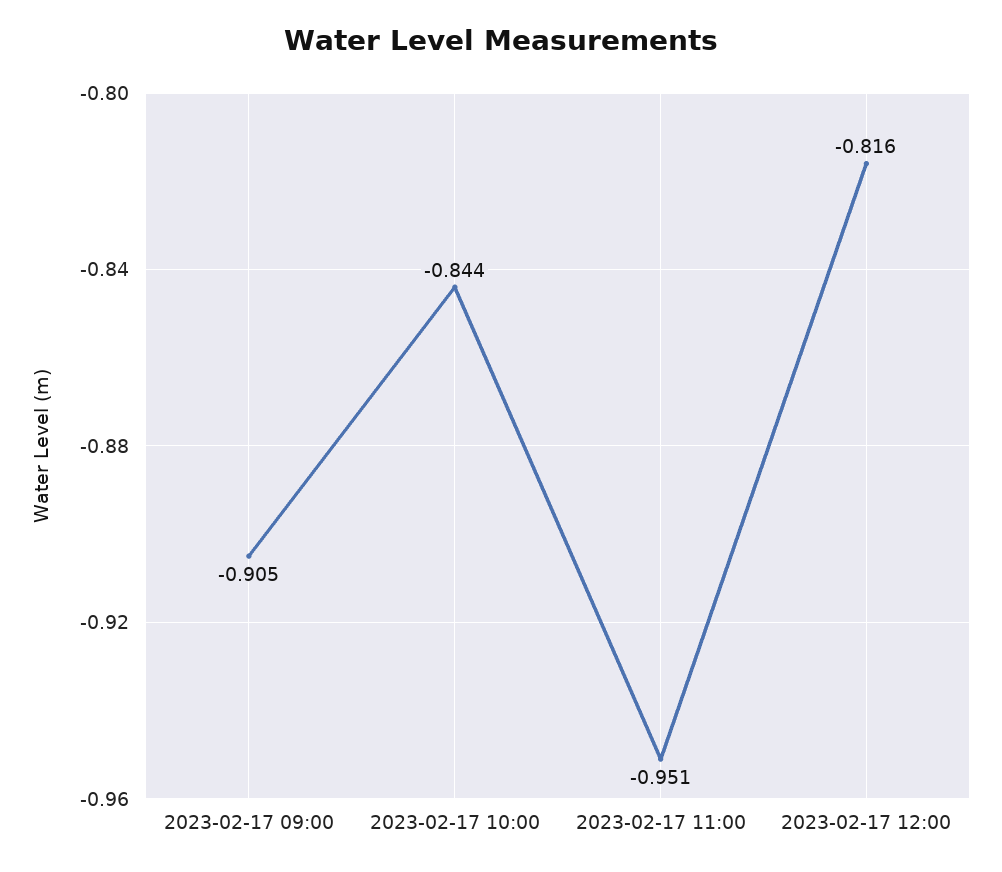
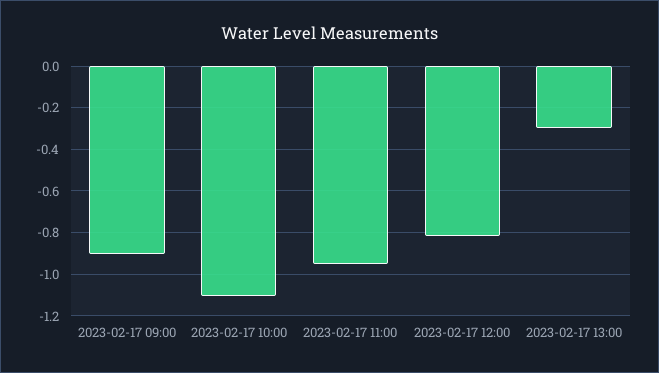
2023-02-17 10:00: -0.844 -> -1.1
2023-02-17 13:00: none -> -0.3

